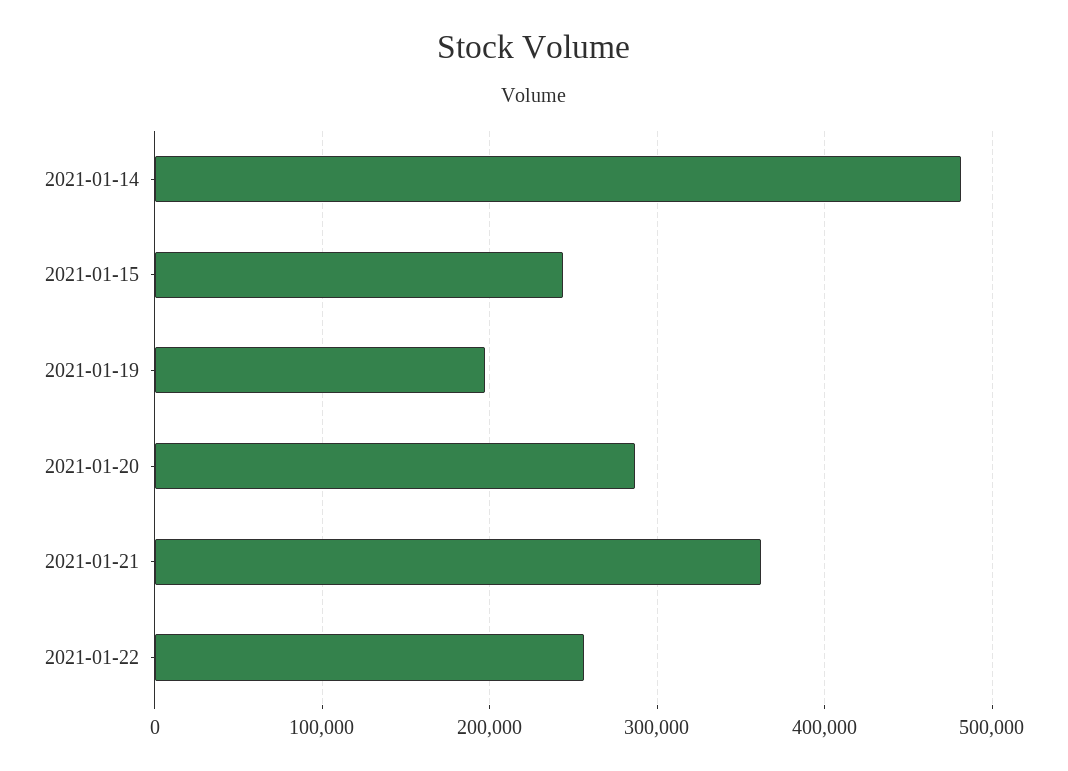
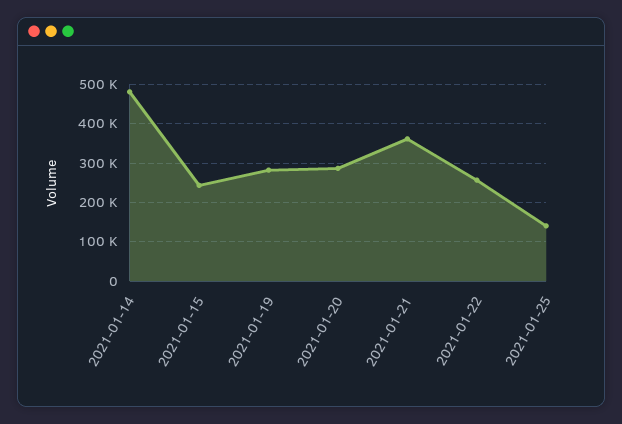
2021-01-19: 200000 -> 280000
2021-01-25: none -> 140000

